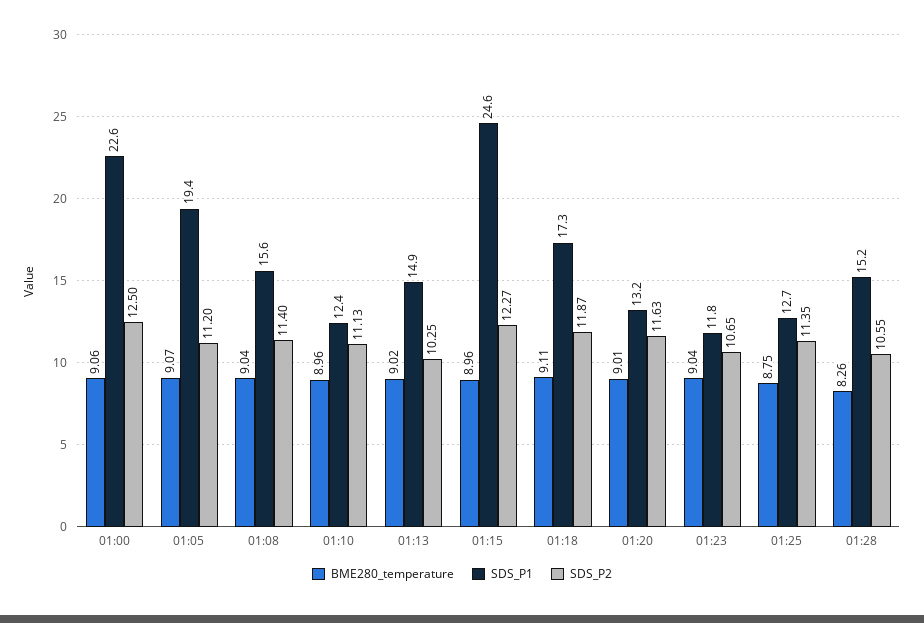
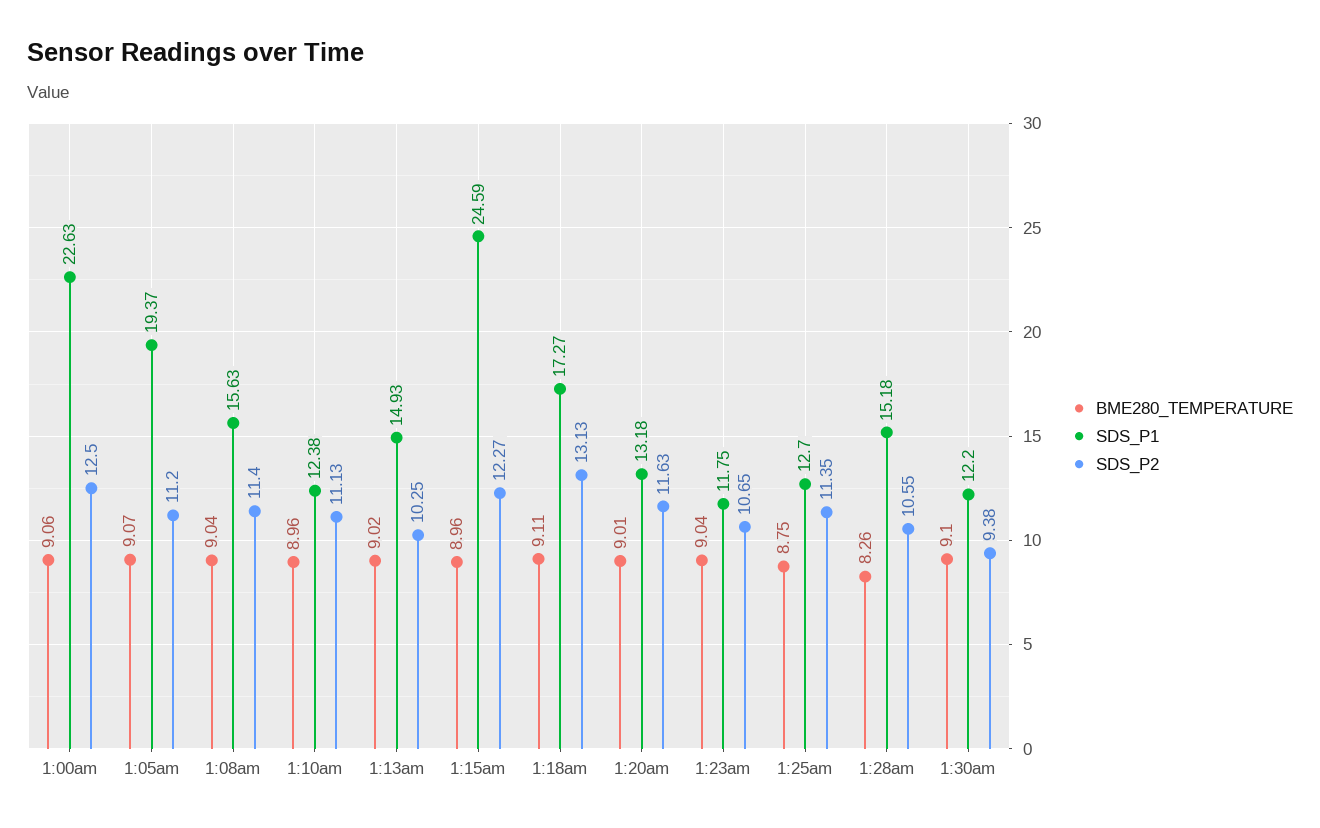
SDS_P2, 01:18: 11.87 -> 13.13
BME280_temperature, 1:30am: none -> 9.1
SDS_P1, 1:30am: none -> 12.2
SDS_P2, 1:30am: none -> 9.38

